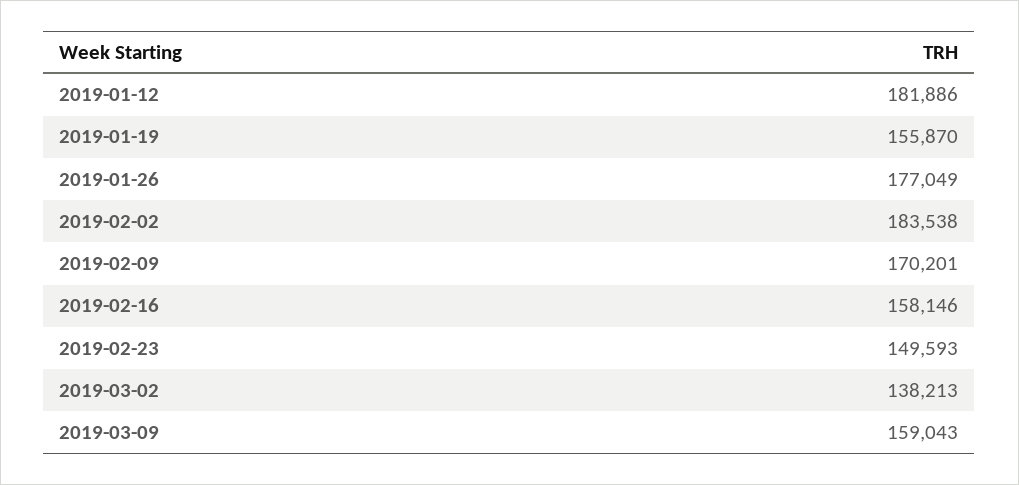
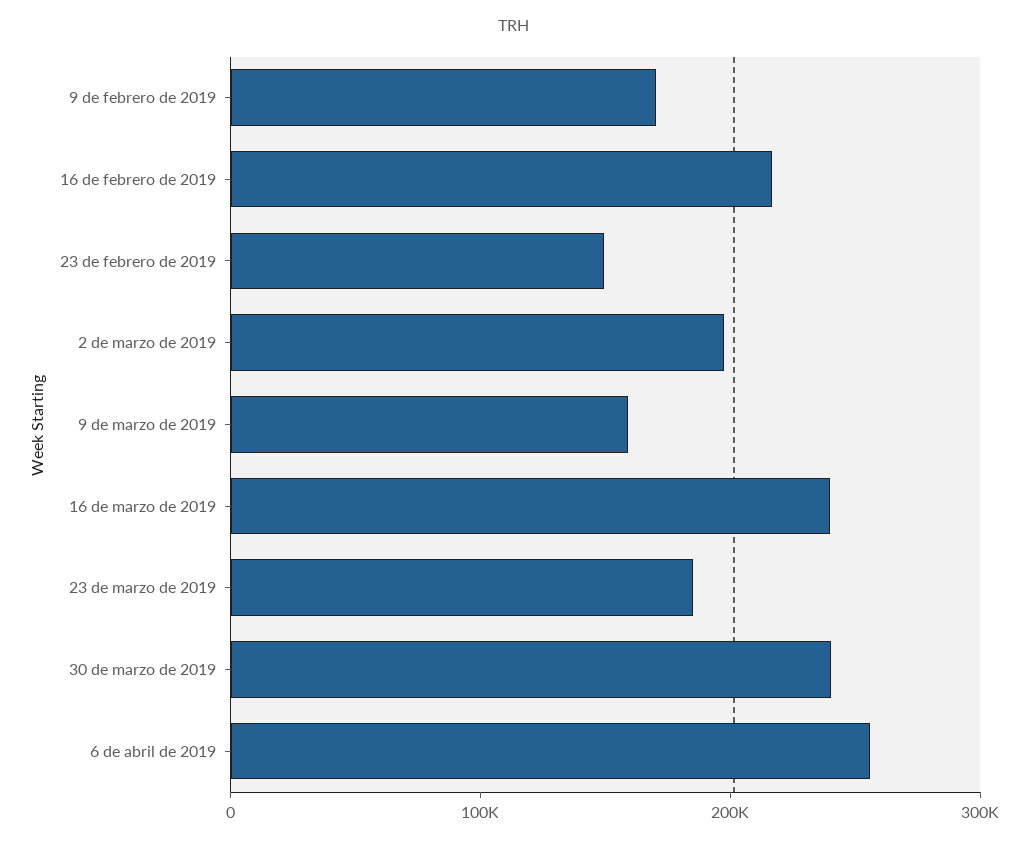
2019-01-12: 181886 -> none
2019-01-19: 155870 -> none
2019-01-26: 177049 -> none
2019-02-02: 183538 -> none
2019-02-16: 158146 -> 220000
2019-03-02: 138213 -> 200000
16 de marzo de 2019: none -> 240000
23 de marzo de 2019: none -> 180000
30 de marzo de 2019: none -> 240000
6 de abril de 2019: none -> 260000

